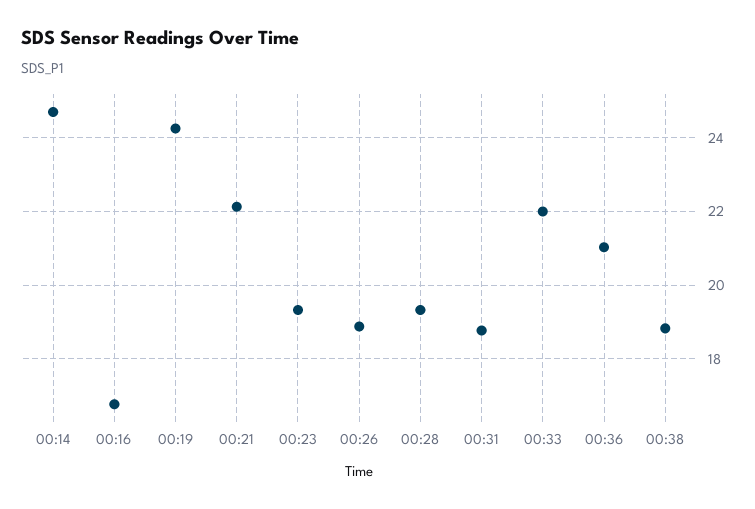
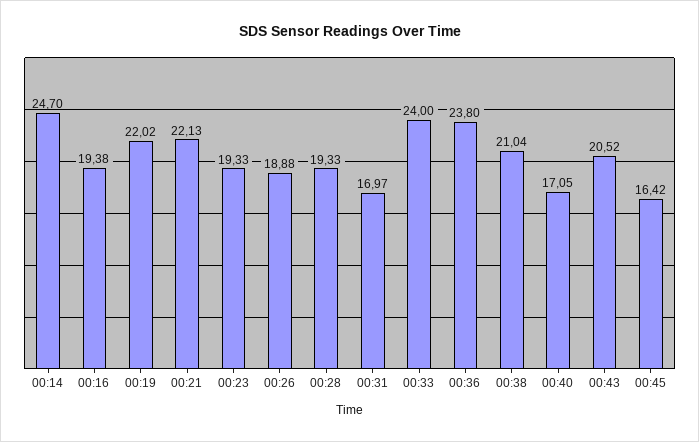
00:16: 16.8 -> 19.38
00:19: 24.2 -> 22.02
00:31: 18.8 -> 16.97
00:33: 22 -> 24
00:36: 21 -> 23.8
00:38: 18.8 -> 21.04
00:40: none -> 17.05
00:43: none -> 20.52
00:45: none -> 16.42

